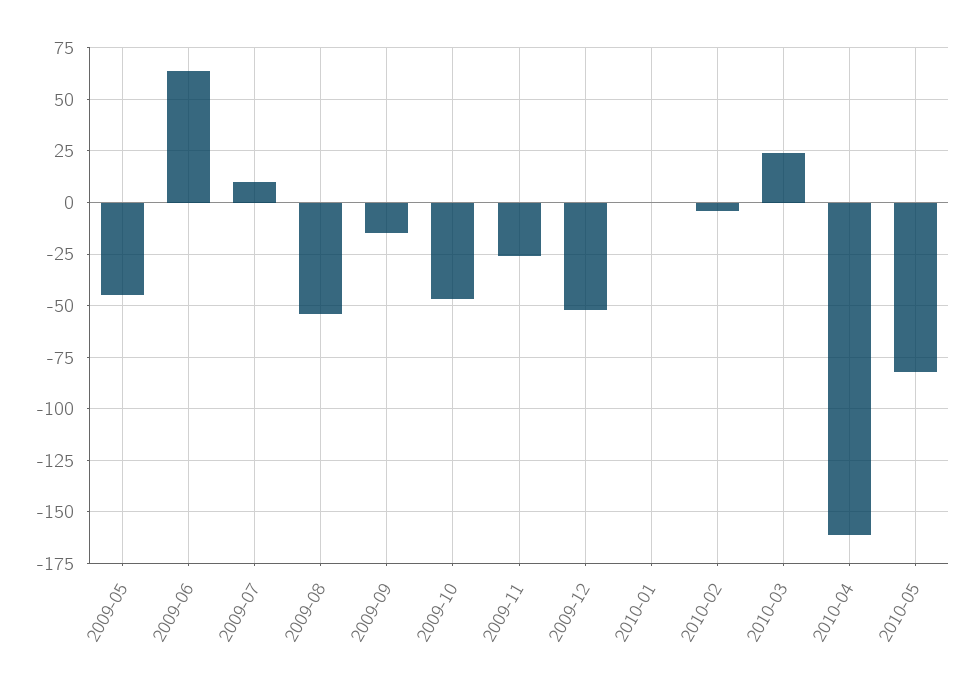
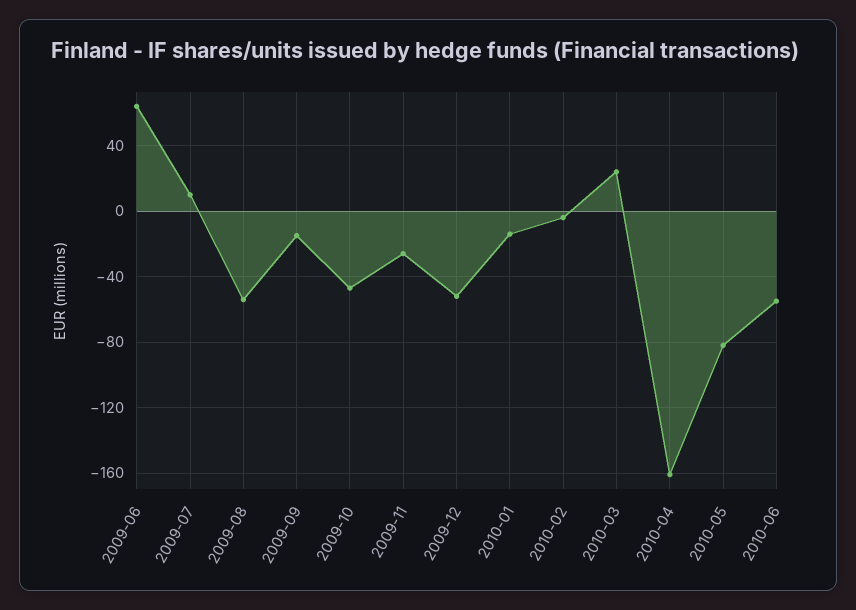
2009-05: -45 -> none
2010-01: 0 -> -15
2010-06: none -> -55

